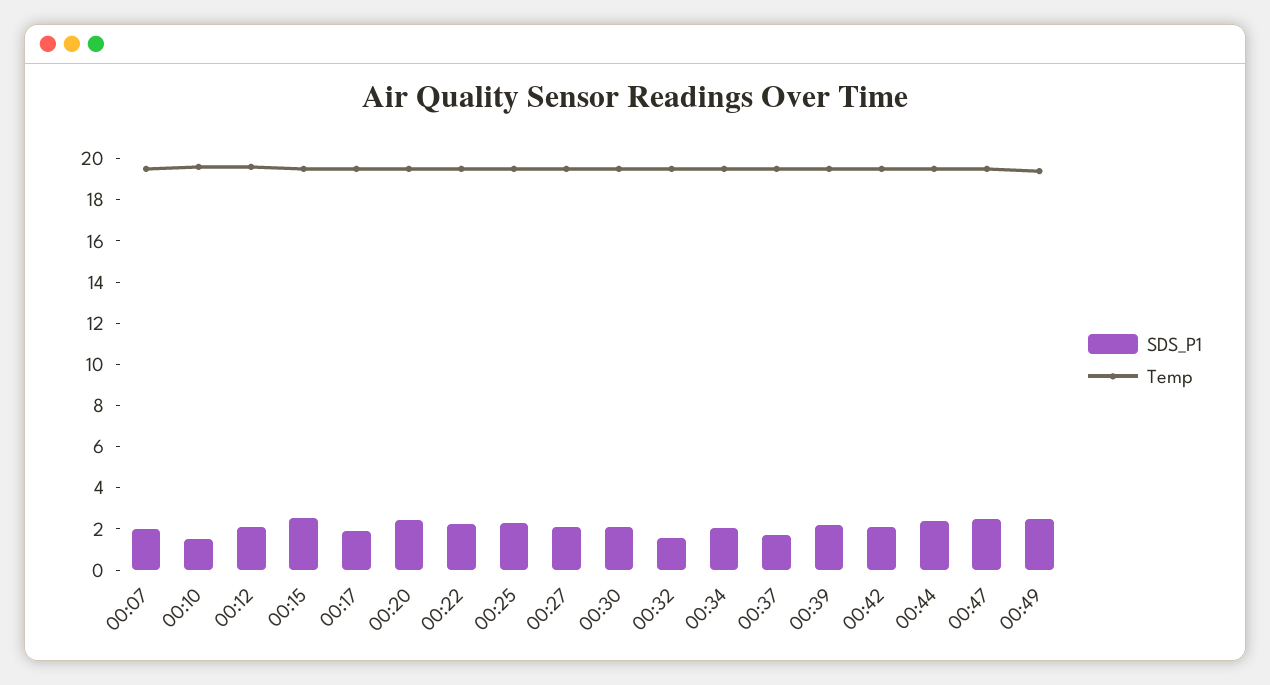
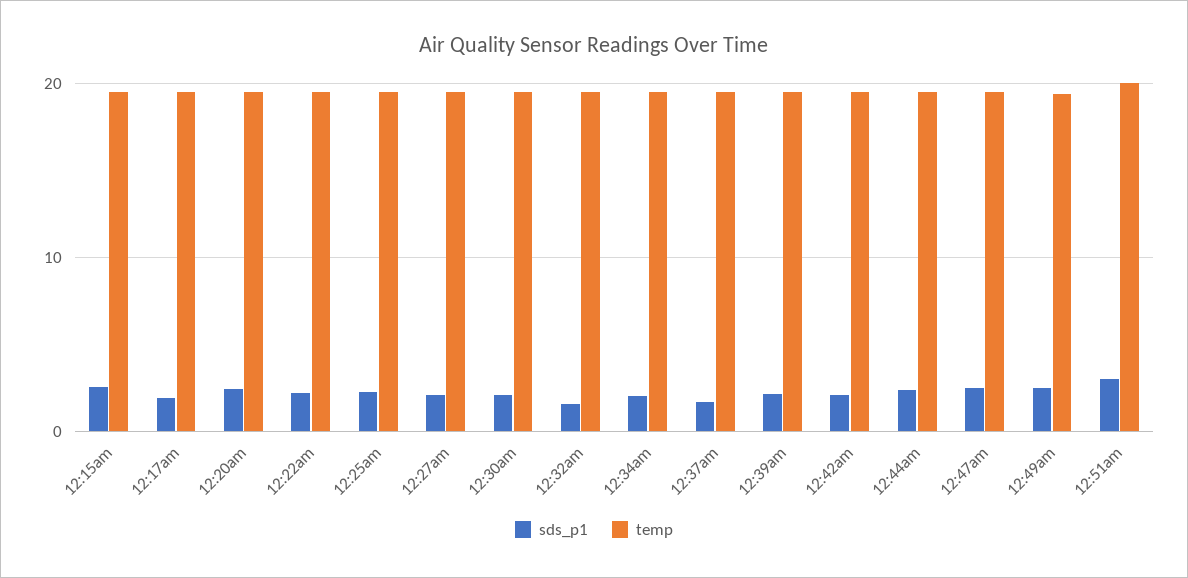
SDS_P1, 00:07: 2 -> none
Temp, 00:07: 19.5 -> none
SDS_P1, 00:10: 1.5 -> none
Temp, 00:10: 19.5 -> none
SDS_P1, 00:12: 2 -> none
Temp, 00:12: 19.5 -> none
SDS_P1, 12:51am: none -> 3
Temp, 12:51am: none -> 20

